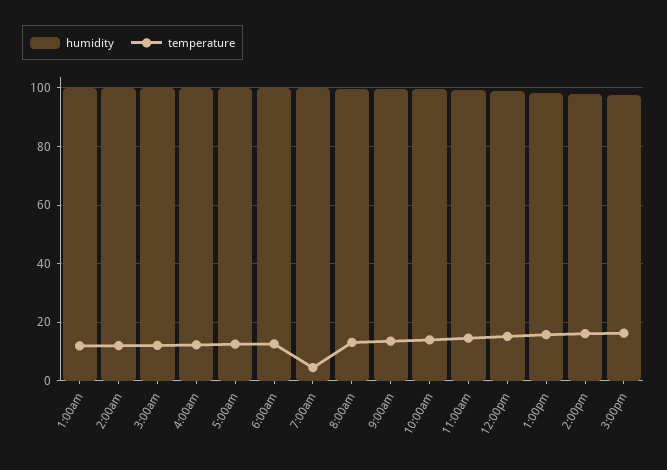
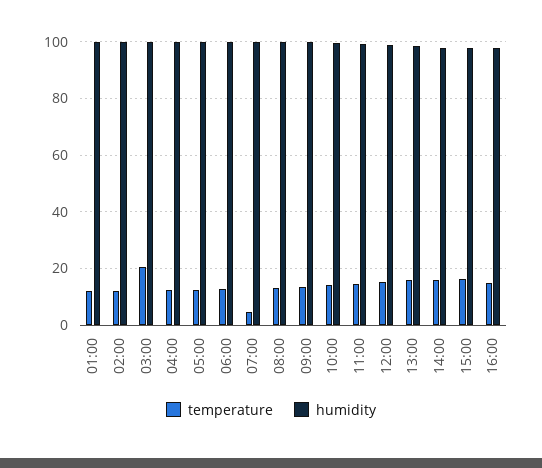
temperature, 3:00am: 12.5 -> 20
temperature, 16:00: none -> 15
humidity, 16:00: none -> 97.5

